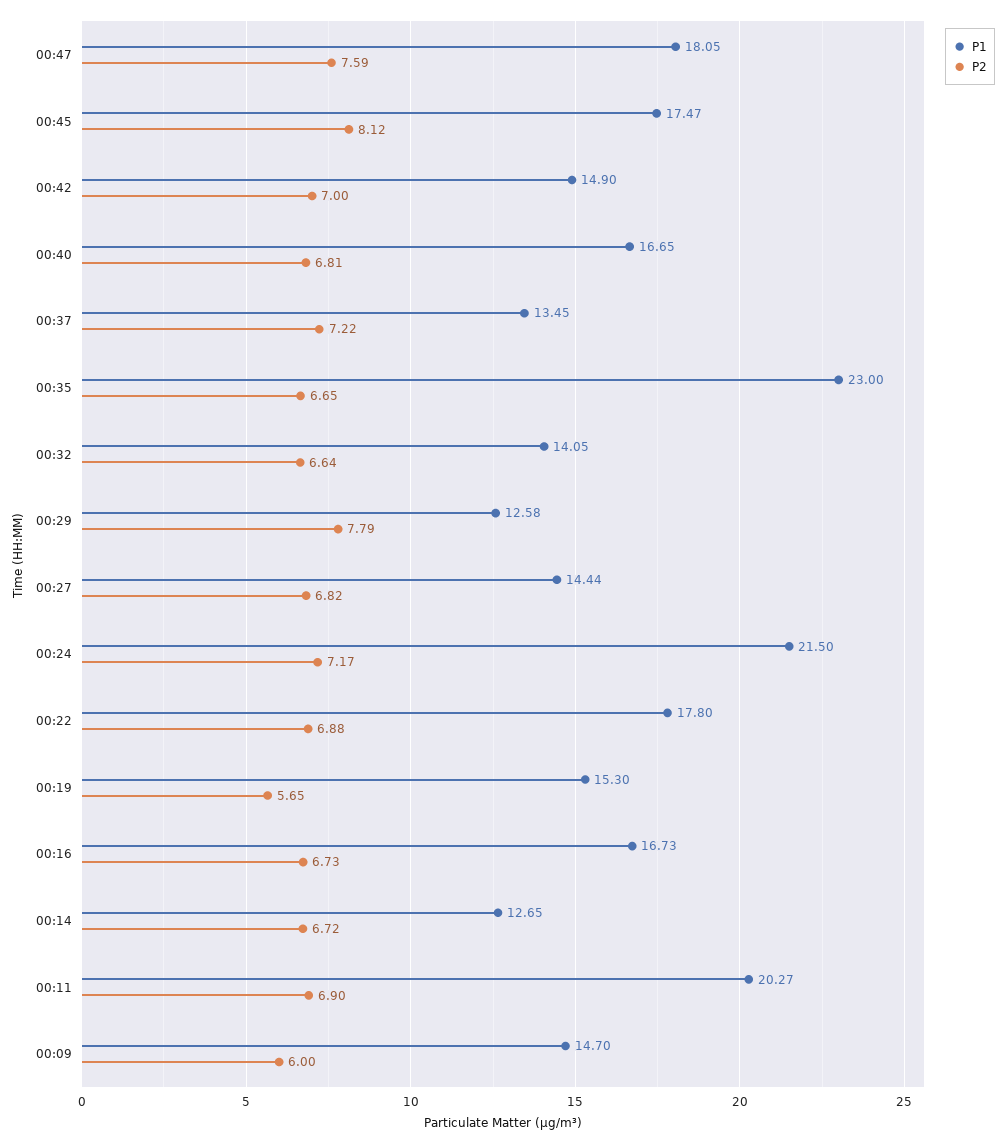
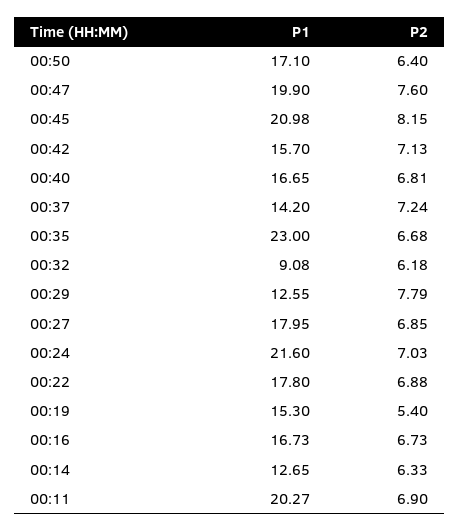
P1, 00:47: 18.05 -> 19.9
P2, 00:47: 7.59 -> 7.6
P1, 00:45: 17.47 -> 20.98
P2, 00:45: 8.12 -> 8.15
P1, 00:42: 14.9 -> 15.7
P2, 00:42: 7 -> 7.13
P1, 00:37: 13.45 -> 14.2
P2, 00:37: 7.22 -> 7.24
P2, 00:35: 6.65 -> 6.68
P1, 00:32: 14.05 -> 9.08
P2, 00:32: 6.64 -> 6.18
P1, 00:29: 12.58 -> 12.55
P1, 00:27: 14.44 -> 17.95
P2, 00:27: 6.82 -> 6.85
P1, 00:24: 21.5 -> 21.6
P2, 00:24: 7.17 -> 7.03
P2, 00:19: 5.65 -> 5.4
P2, 00:14: 6.72 -> 6.33
P1, 00:09: 14.7 -> none
P2, 00:09: 6 -> none
P1, 00:50: none -> 17.1
P2, 00:50: none -> 6.4

